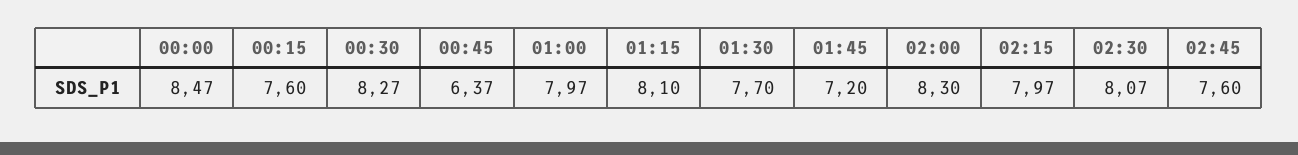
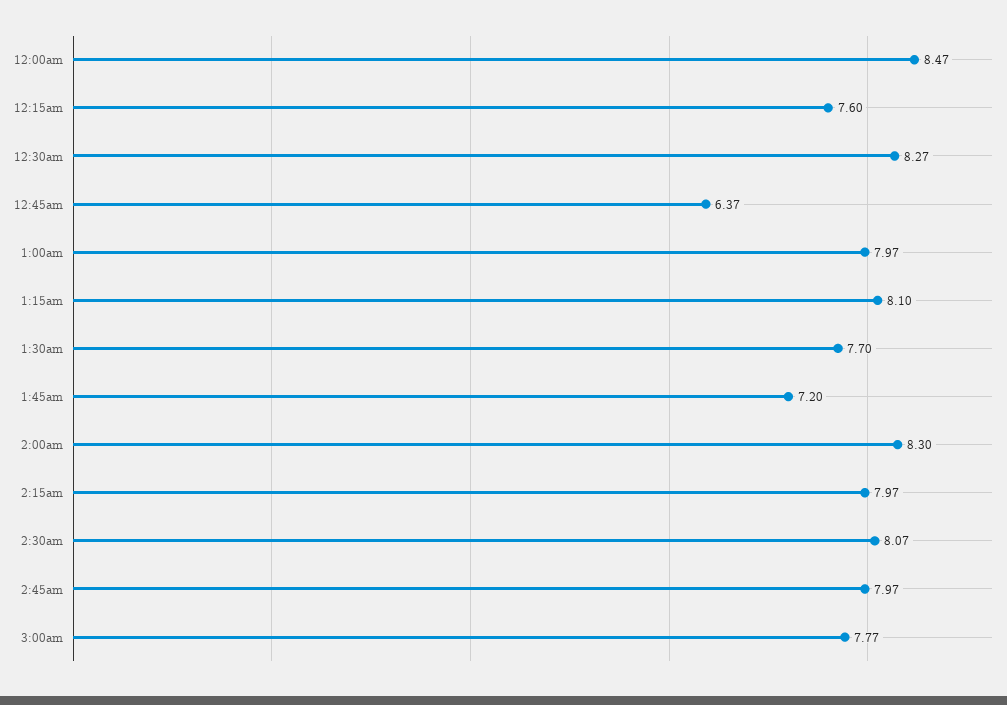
02:45: 7.6 -> 7.97
3:00am: none -> 7.77

